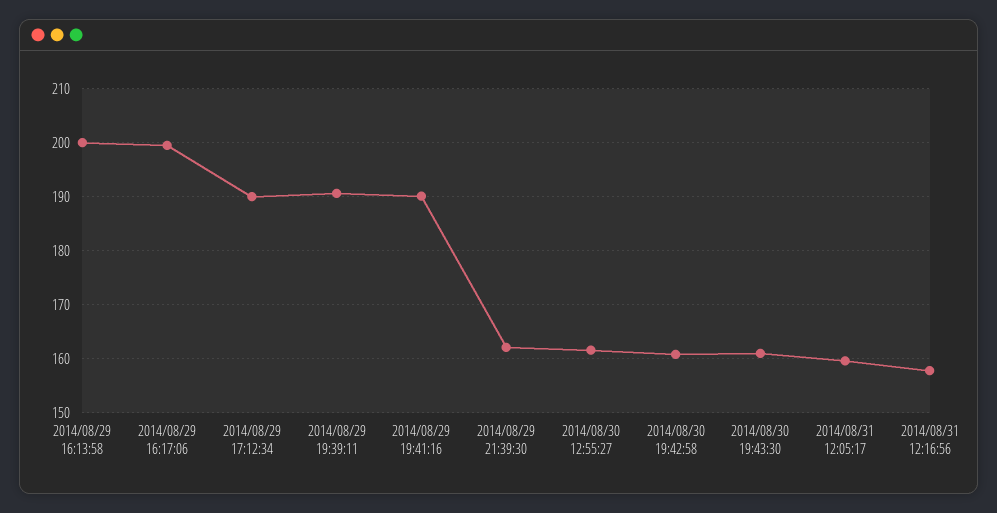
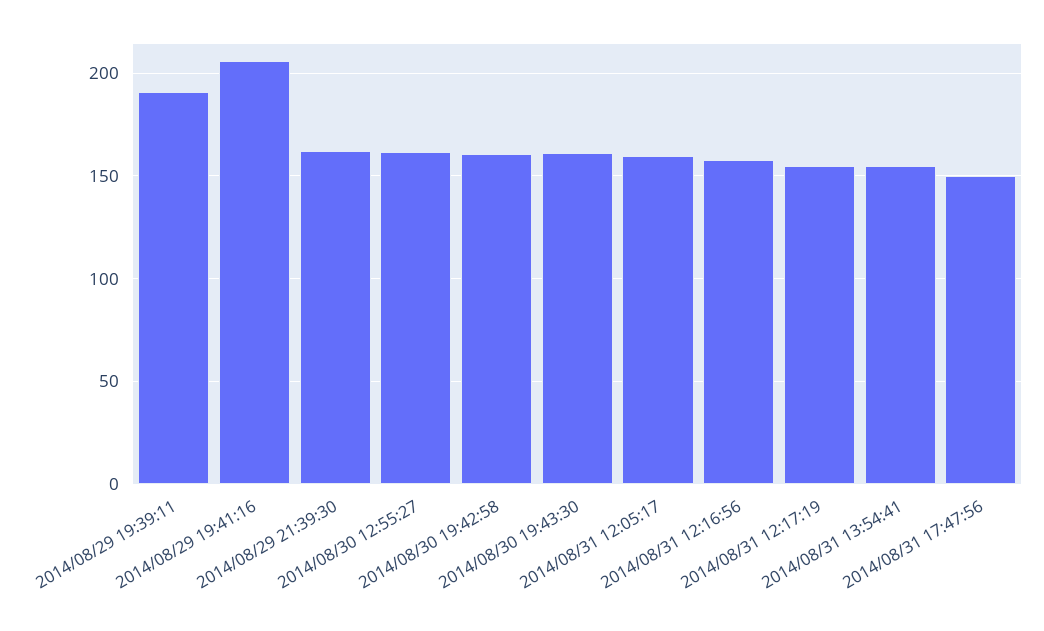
2014/08/29 16:13:58: 200 -> none
2014/08/29 16:17:06: 200 -> none
2014/08/29 17:12:34: 190 -> none
2014/08/29 19:41:16: 190 -> 205
2014/08/31 12:17:19: none -> 155
2014/08/31 13:54:41: none -> 155
2014/08/31 17:47:56: none -> 150

